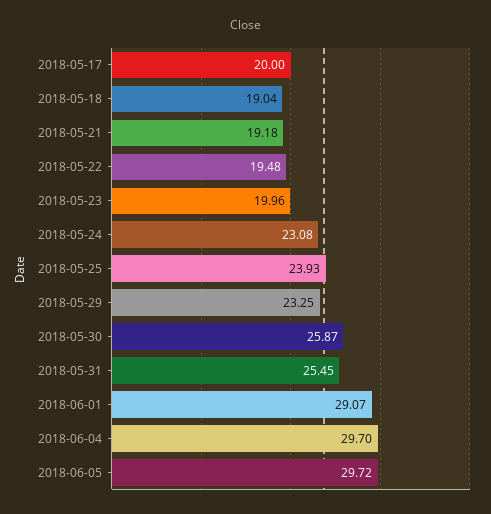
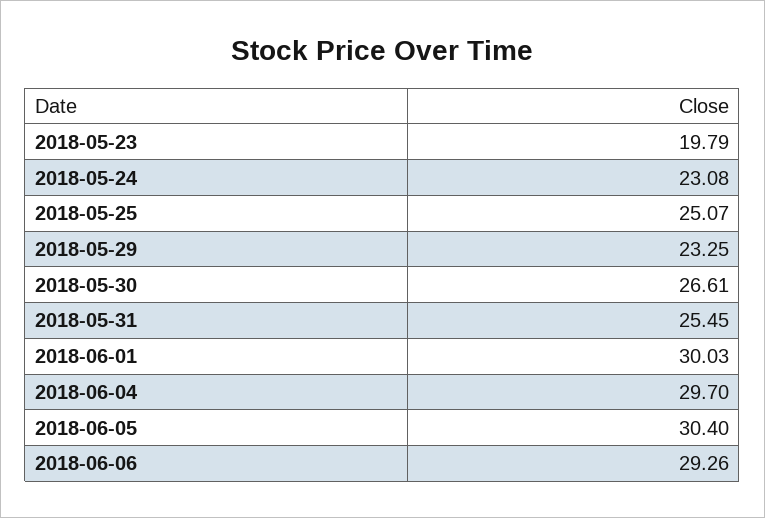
2018-05-17: 20 -> none
2018-05-18: 19.04 -> none
2018-05-21: 19.18 -> none
2018-05-22: 19.48 -> none
2018-05-23: 19.96 -> 19.79
2018-05-25: 23.93 -> 25.07
2018-05-30: 25.87 -> 26.61
2018-06-01: 29.07 -> 30.03
2018-06-05: 29.72 -> 30.4
2018-06-06: none -> 29.26

